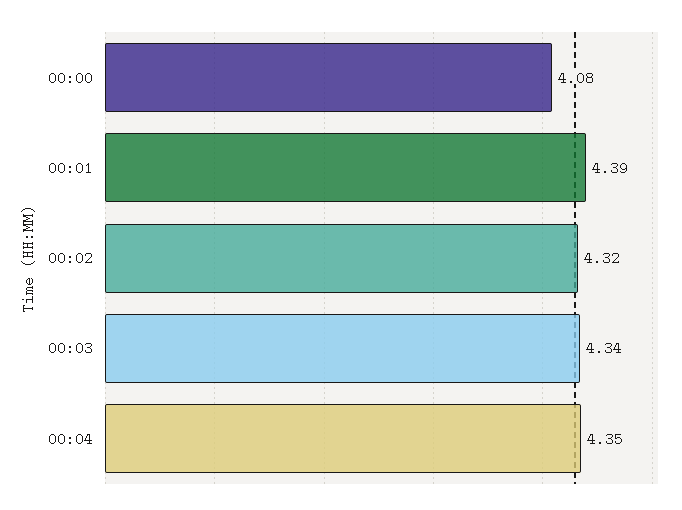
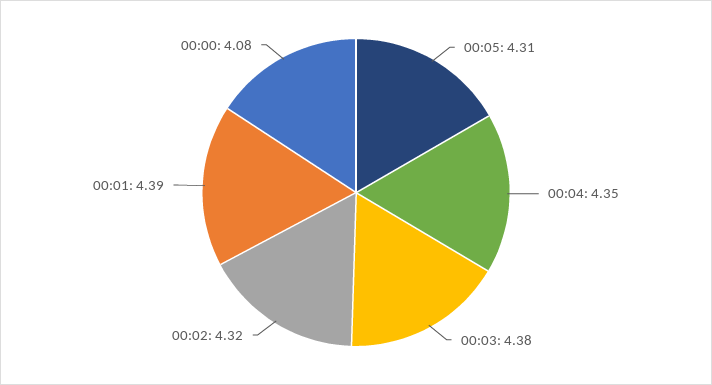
00:03: 4.34 -> 4.38
00:05: none -> 4.31

